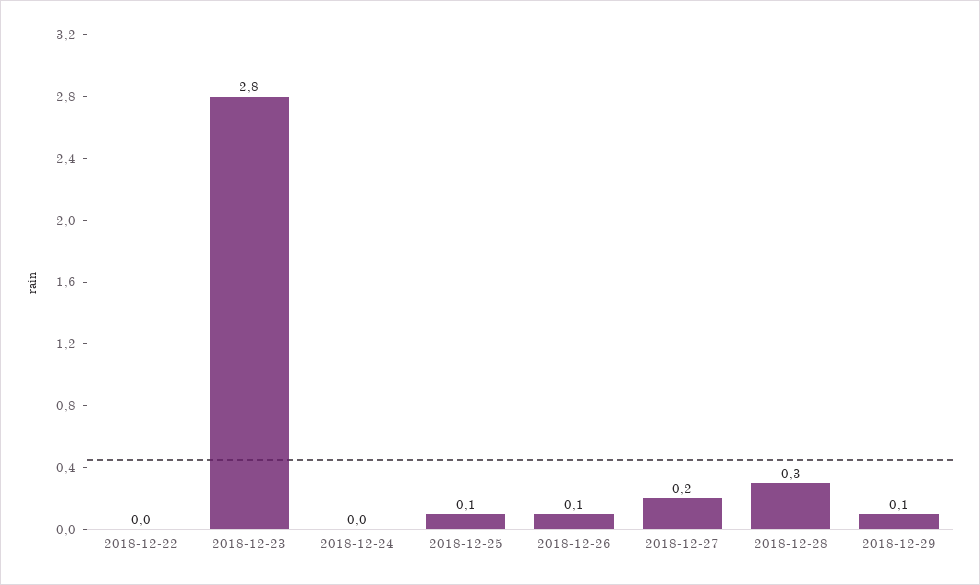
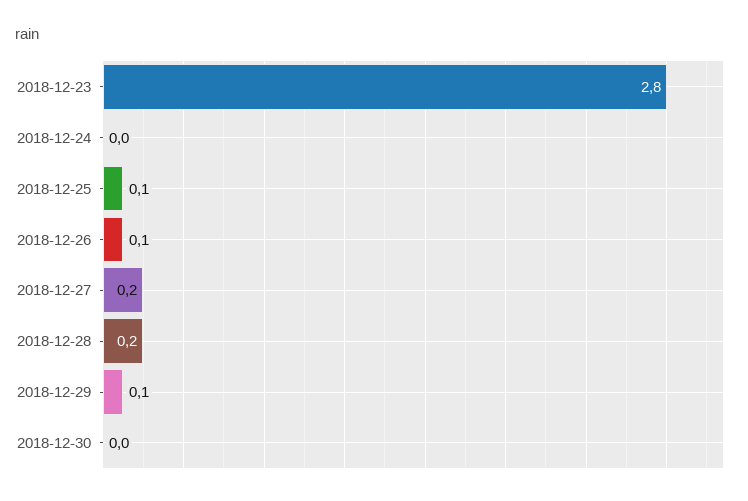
2018-12-22: 0 -> none
2018-12-28: 0.3 -> 0.2
2018-12-30: none -> 0

